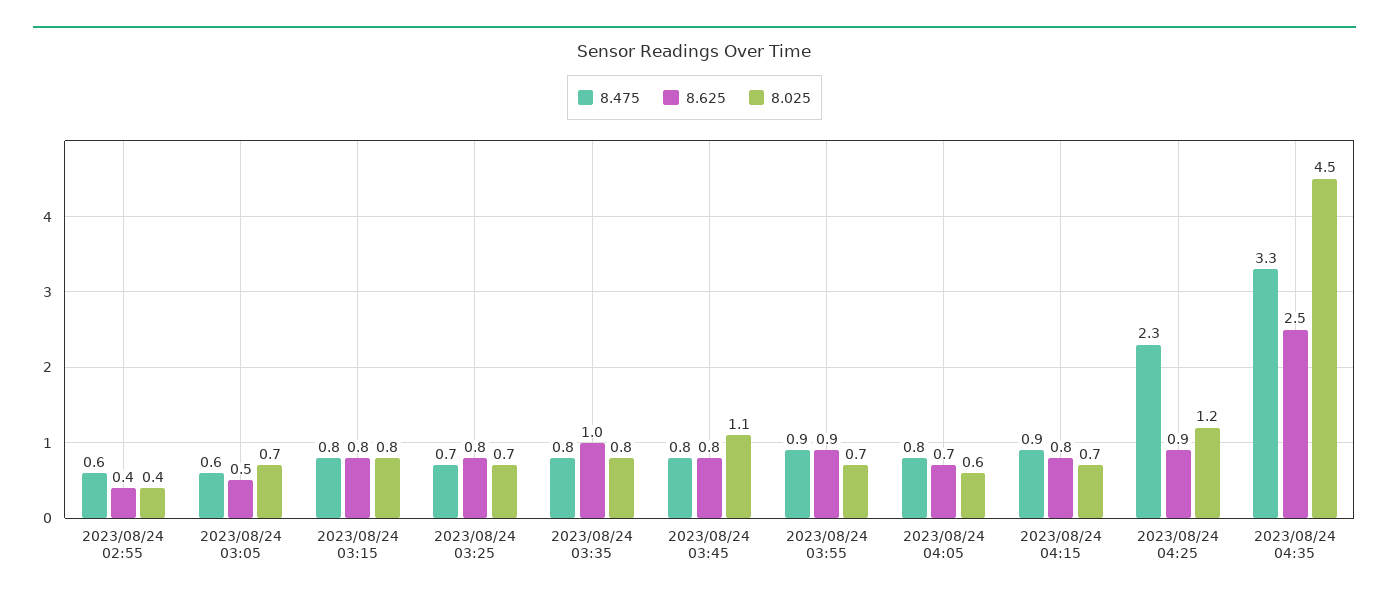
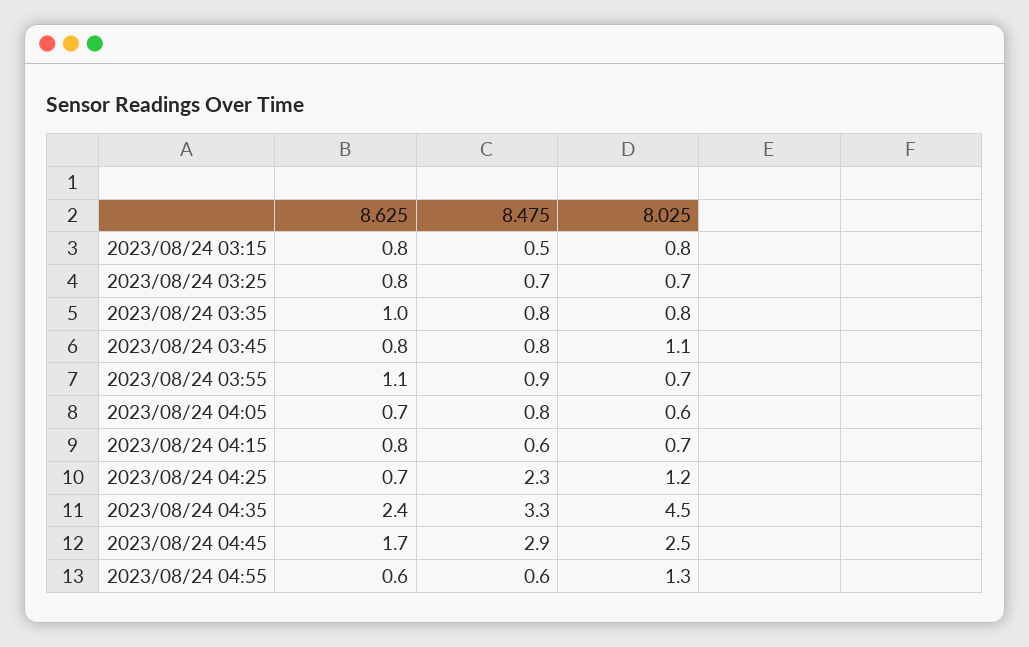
8.475, 2023/08/24 02:55: 0.6 -> none
8.625, 2023/08/24 02:55: 0.4 -> none
8.025, 2023/08/24 02:55: 0.4 -> none
8.475, 2023/08/24 03:05: 0.6 -> none
8.625, 2023/08/24 03:05: 0.5 -> none
8.025, 2023/08/24 03:05: 0.7 -> none
8.475, 2023/08/24 03:15: 0.8 -> 0.5
8.625, 2023/08/24 03:55: 0.9 -> 1.1
8.475, 2023/08/24 04:15: 0.9 -> 0.6
8.625, 2023/08/24 04:25: 0.9 -> 0.7
8.625, 2023/08/24 04:35: 2.5 -> 2.4
8.625, 2023/08/24 04:45: none -> 1.7
8.475, 2023/08/24 04:45: none -> 2.9
8.025, 2023/08/24 04:45: none -> 2.5
8.625, 2023/08/24 04:55: none -> 0.6
8.475, 2023/08/24 04:55: none -> 0.6
8.025, 2023/08/24 04:55: none -> 1.3

